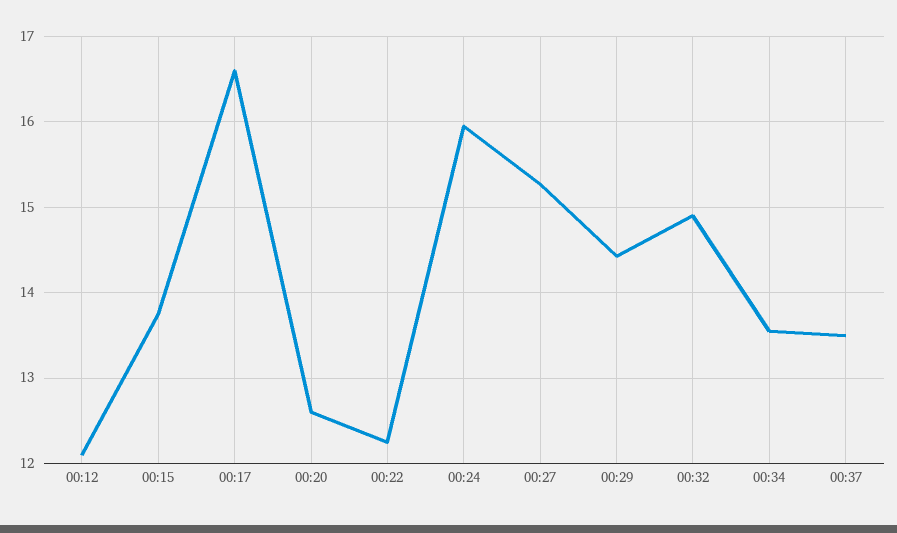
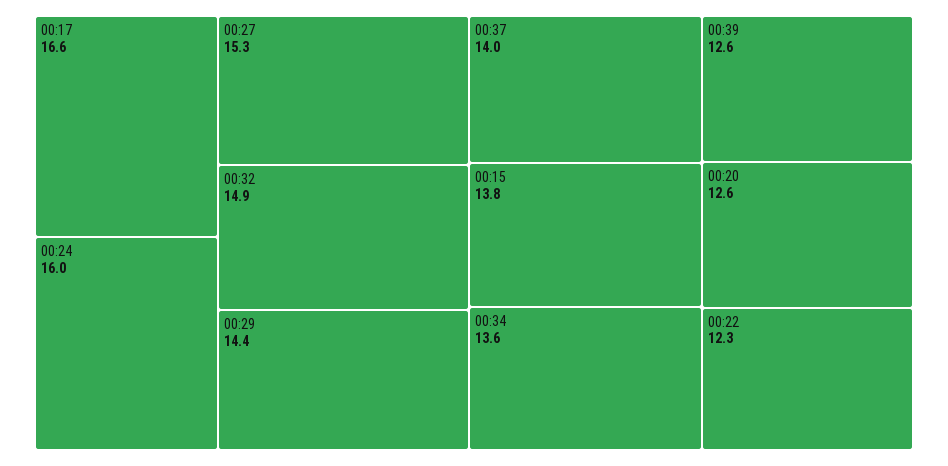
00:12: 12.1 -> none
00:37: 13.5 -> 14
00:39: none -> 12.6

